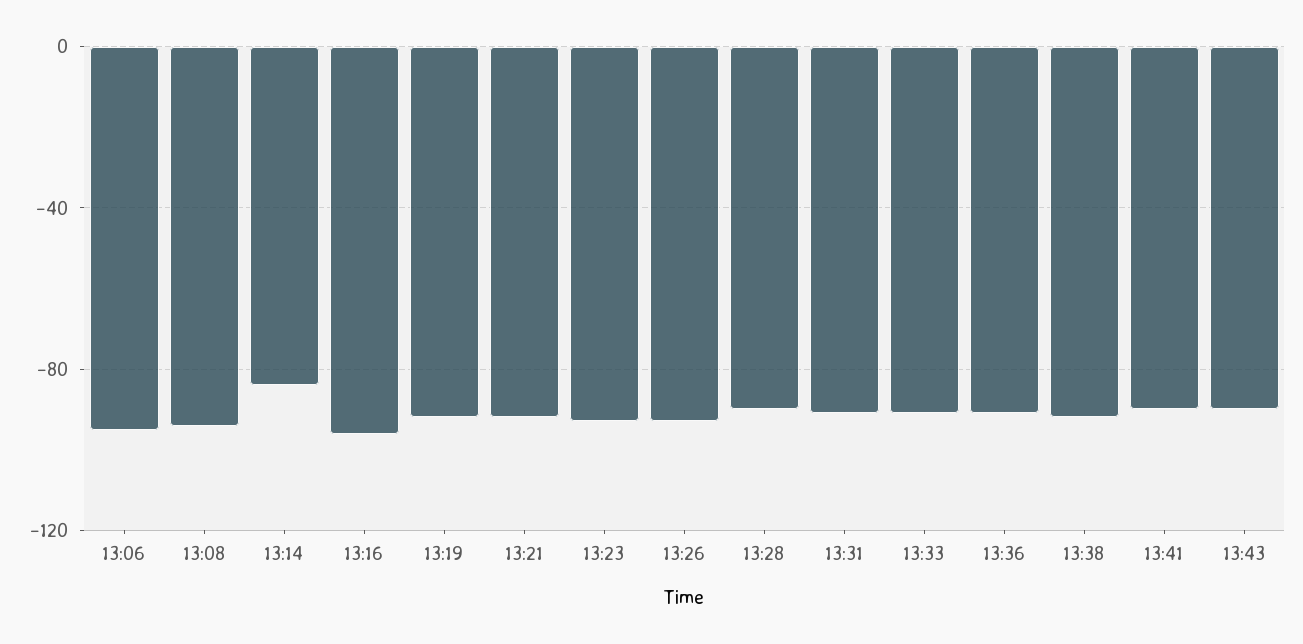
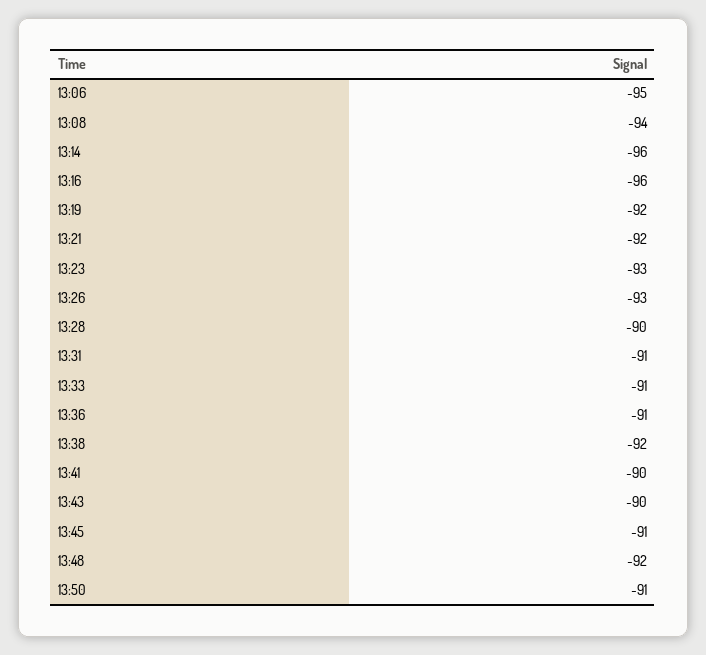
13:14: -85 -> -96
13:45: none -> -91
13:48: none -> -92
13:50: none -> -91

